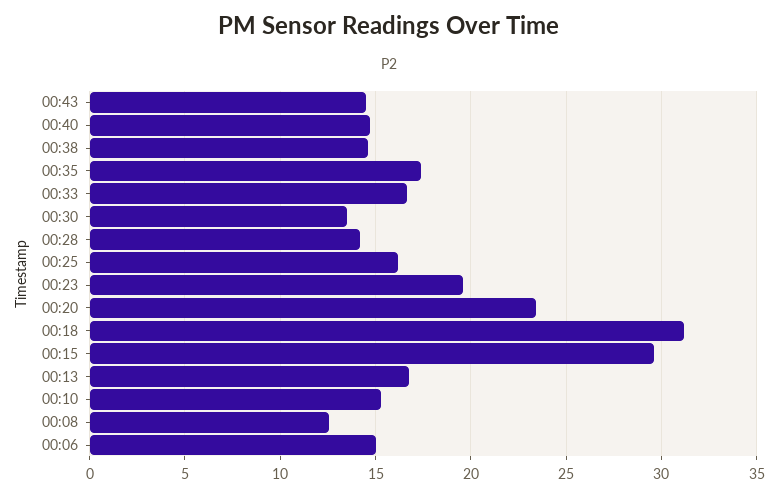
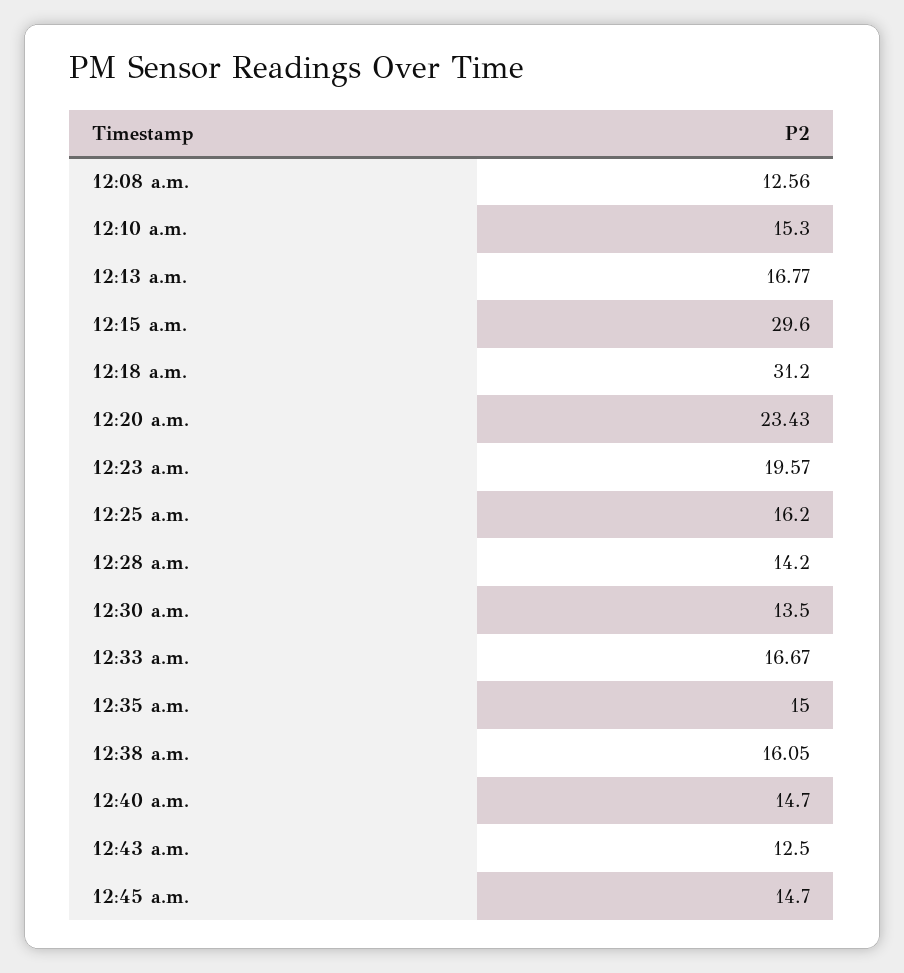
00:43: 14.5 -> 12.5
00:38: 14.5 -> 16.05
00:35: 17.5 -> 15
00:06: 15 -> none
12:45 a.m.: none -> 14.7

